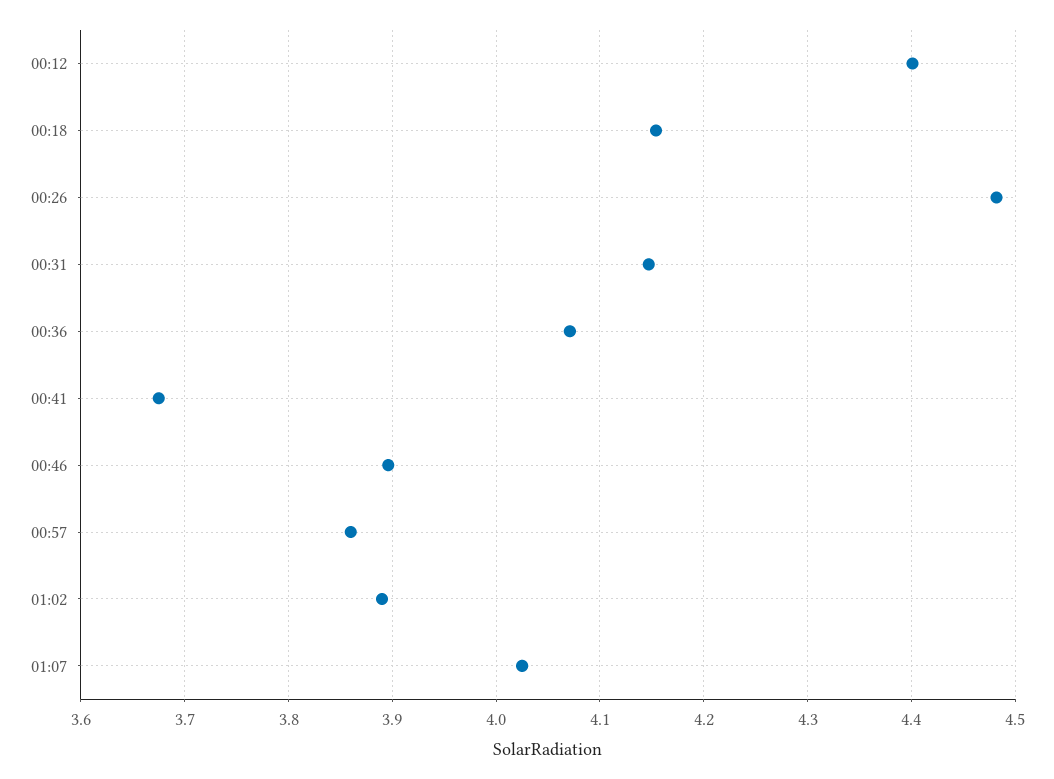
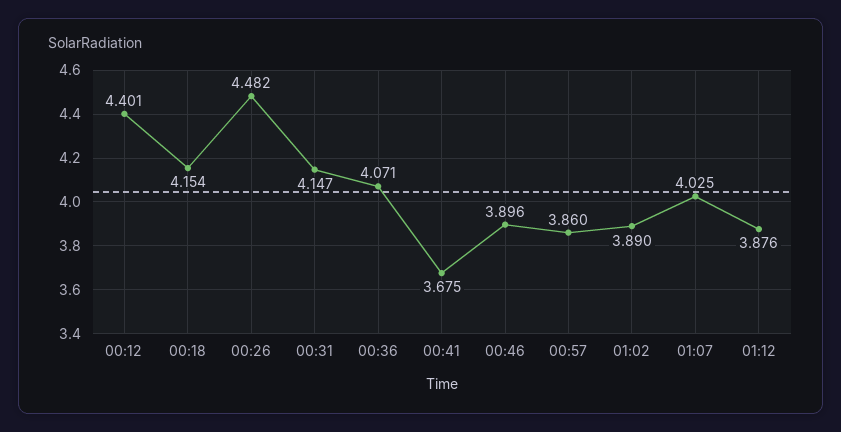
01:12: none -> 3.876

